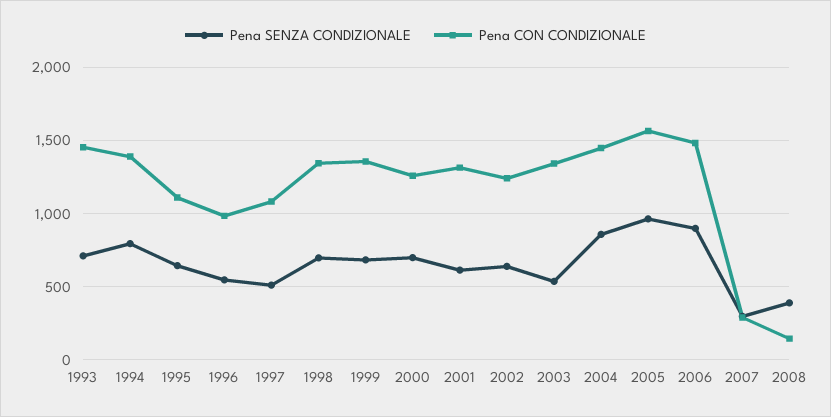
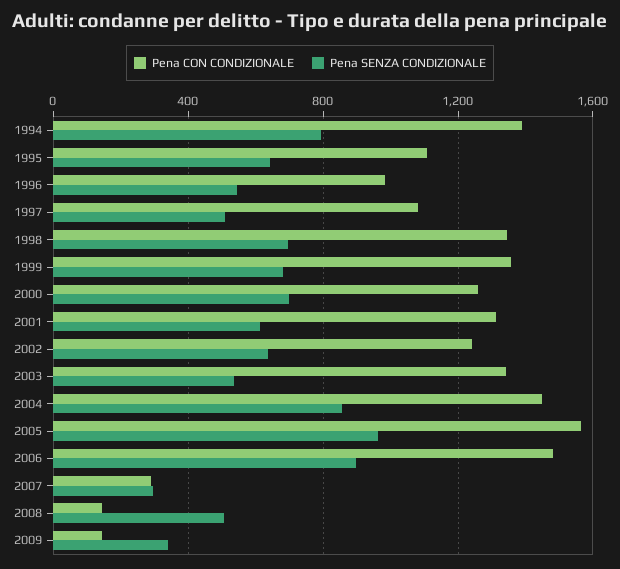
Pena SENZA CONDIZIONALE, 1993: 700 -> none
Pena CON CONDIZIONALE, 1993: 1450 -> none
Pena SENZA CONDIZIONALE, 2008: 400 -> 500
Pena CON CONDIZIONALE, 2009: none -> 150
Pena SENZA CONDIZIONALE, 2009: none -> 350

